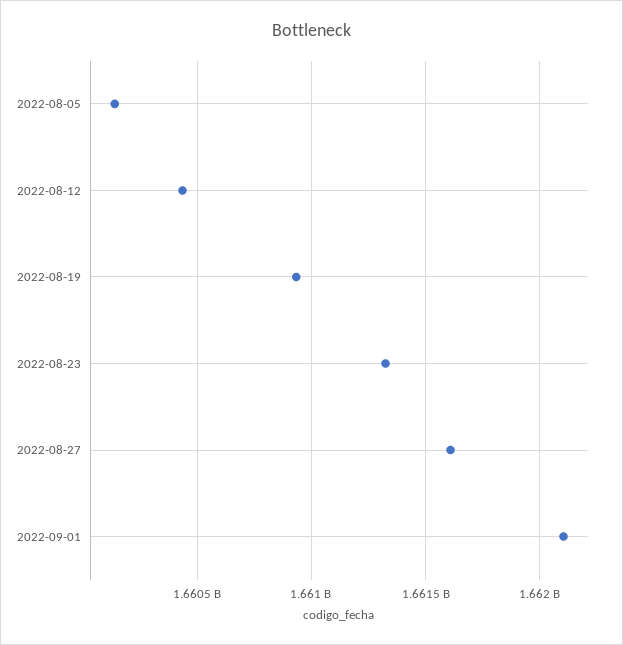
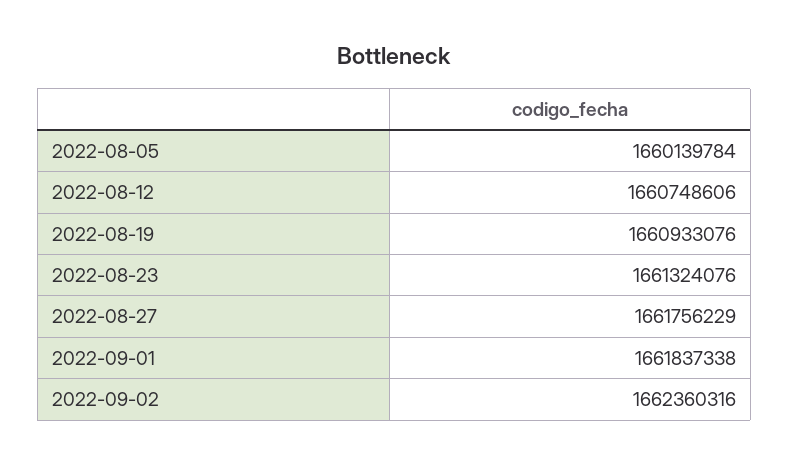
2022-08-12: 1660450000 -> 1660748606
2022-08-27: 1661600000 -> 1661756229
2022-09-01: 1662100000 -> 1661837338
2022-09-02: none -> 1662360316

